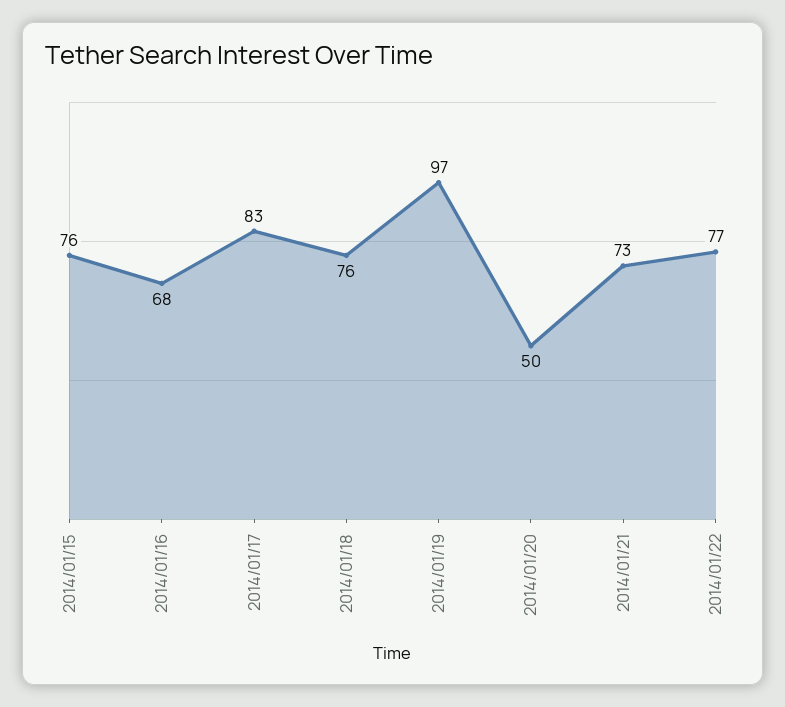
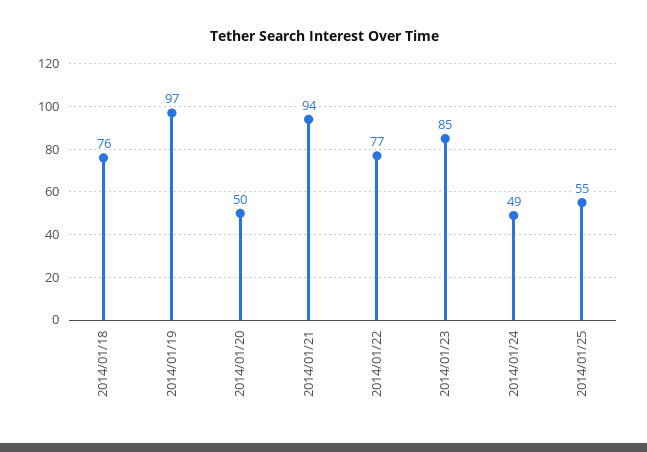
2014/01/15: 76 -> none
2014/01/16: 68 -> none
2014/01/17: 83 -> none
2014/01/21: 73 -> 94
2014/01/23: none -> 85
2014/01/24: none -> 49
2014/01/25: none -> 55

